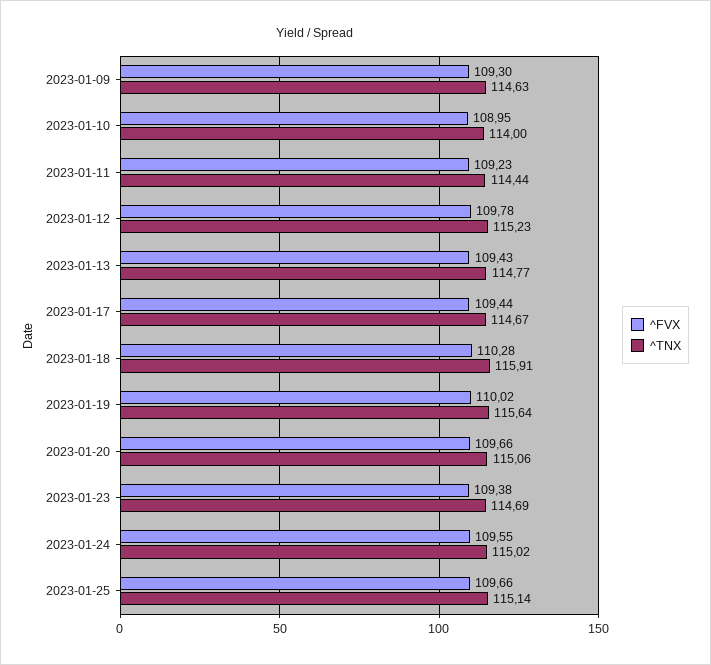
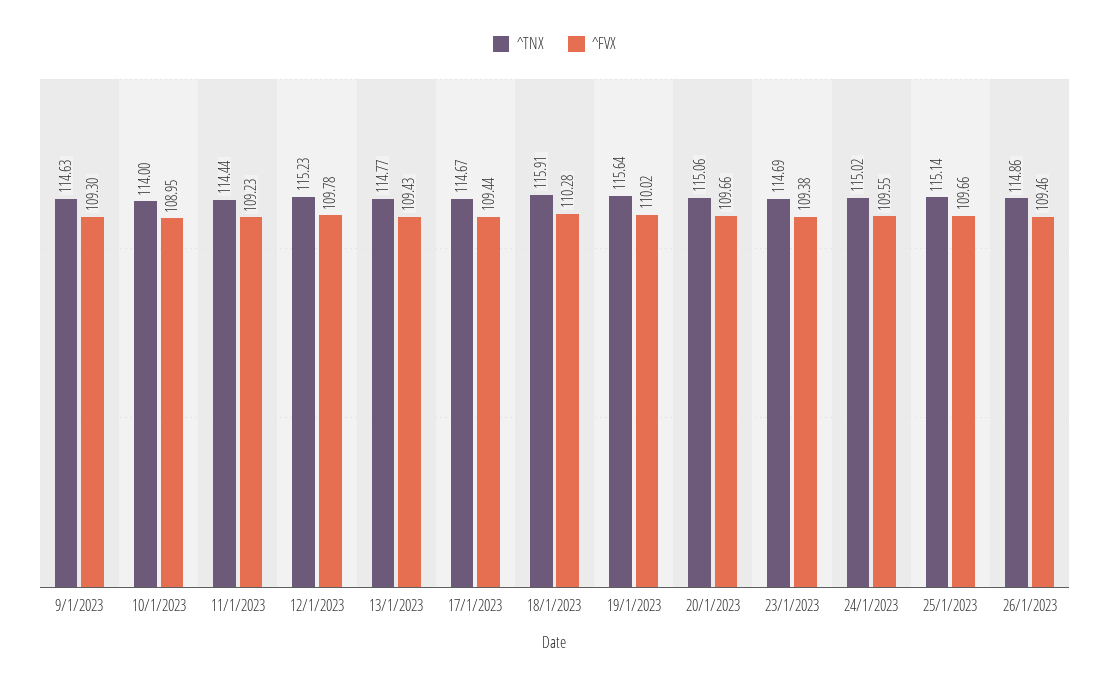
^TNX, 26/1/2023: none -> 114.86
^FVX, 26/1/2023: none -> 109.46

